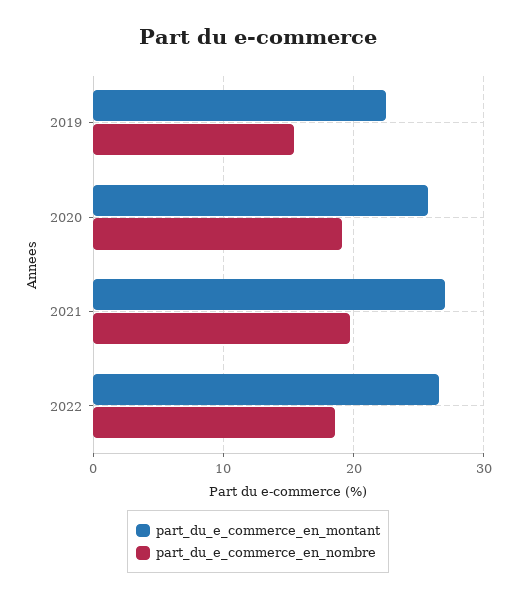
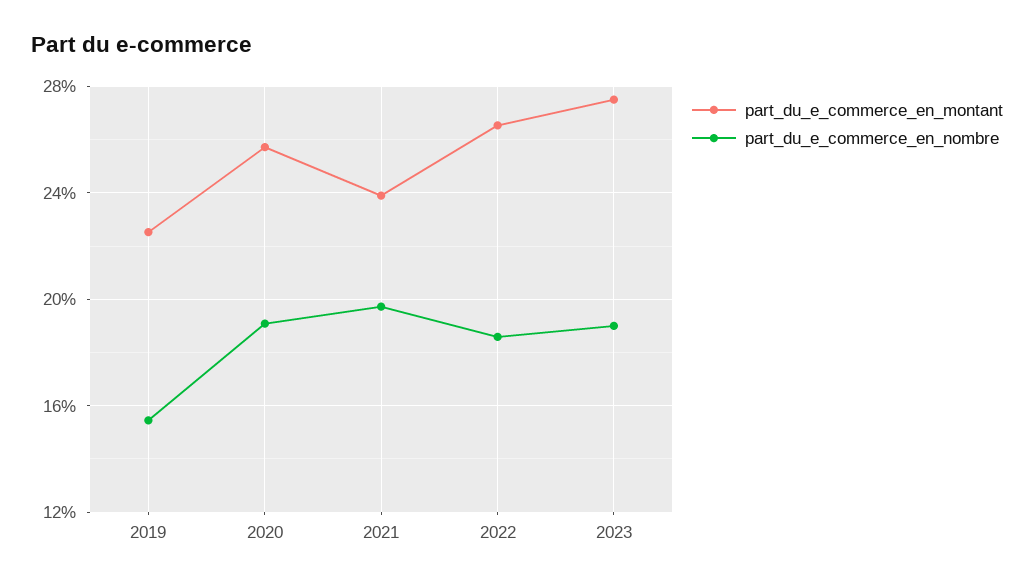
part_du_e_commerce_en_montant, 2021: 27 -> 24
part_du_e_commerce_en_montant, 2023: none -> 27.5
part_du_e_commerce_en_nombre, 2023: none -> 19

